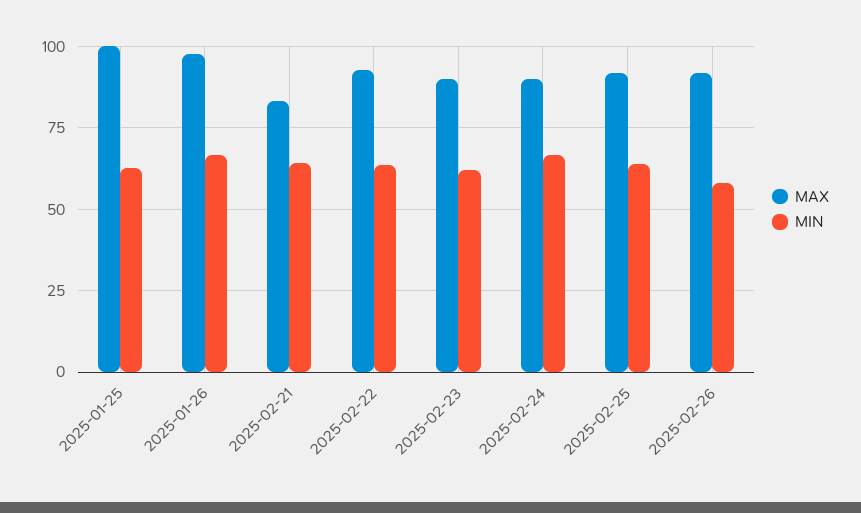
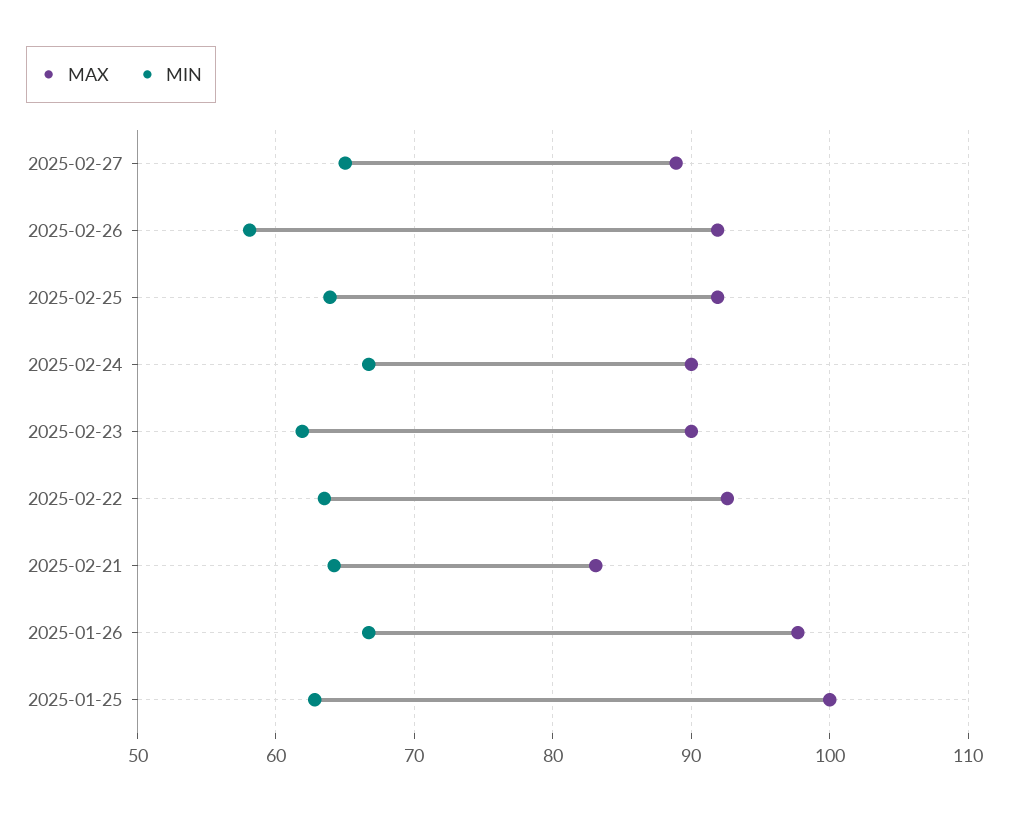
MAX, 2025-02-27: none -> 89
MIN, 2025-02-27: none -> 65

